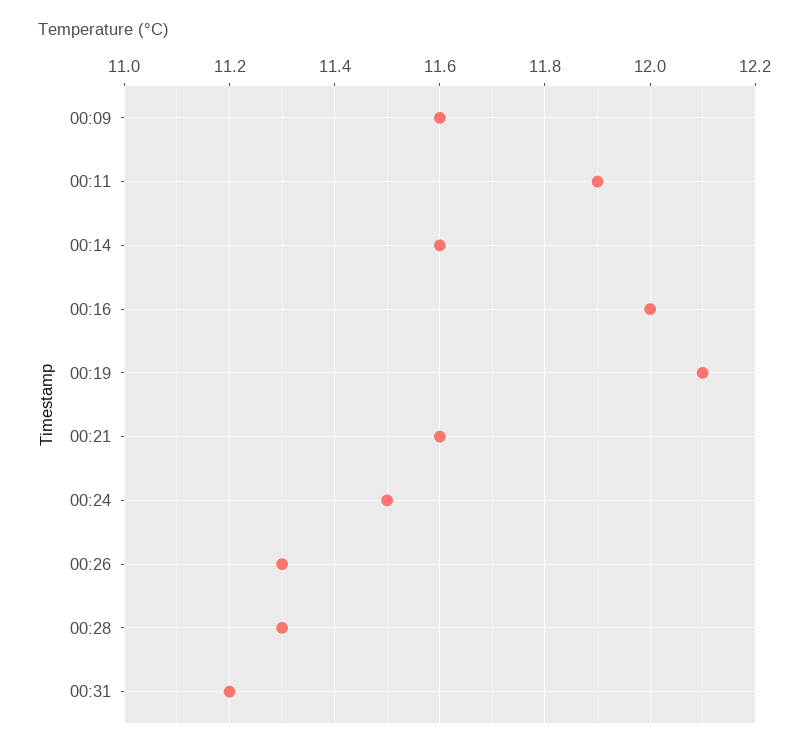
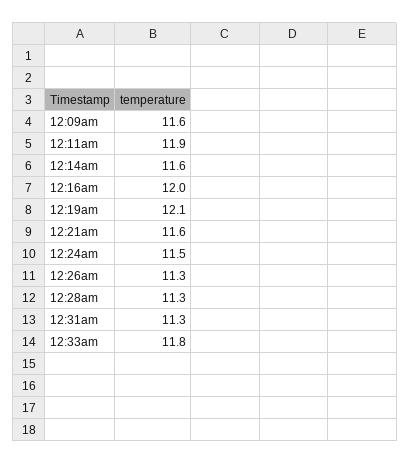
00:31: 11.2 -> 11.3
12:33am: none -> 11.8

